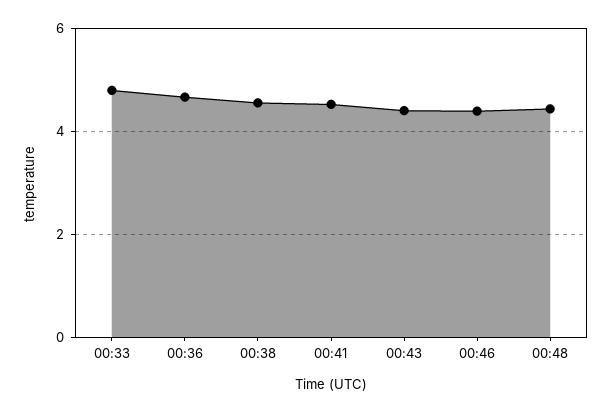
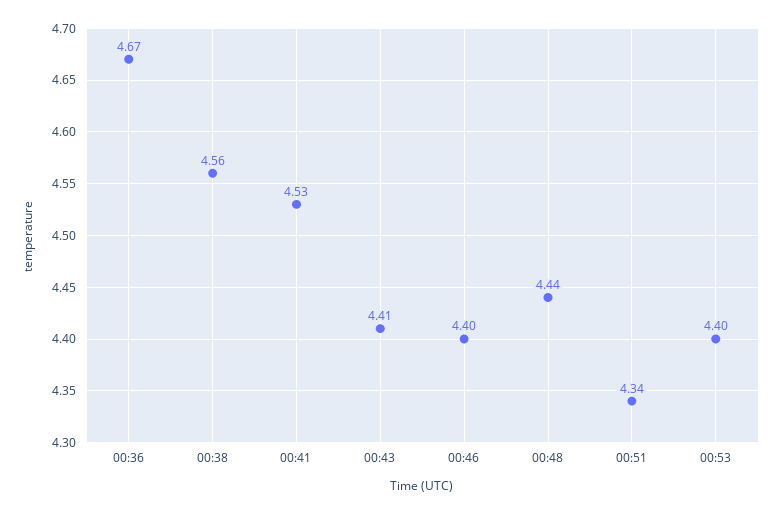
00:33: 4.8 -> none
00:51: none -> 4.34
00:53: none -> 4.4

